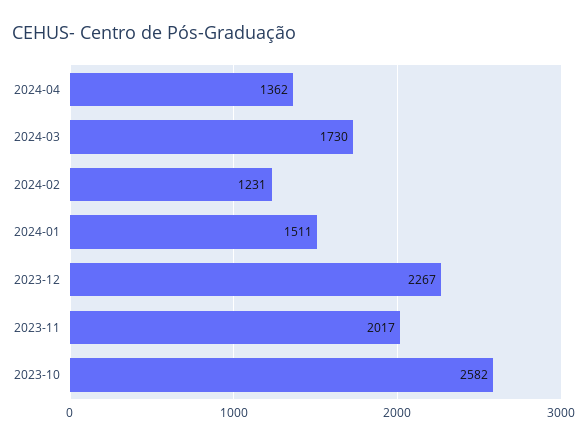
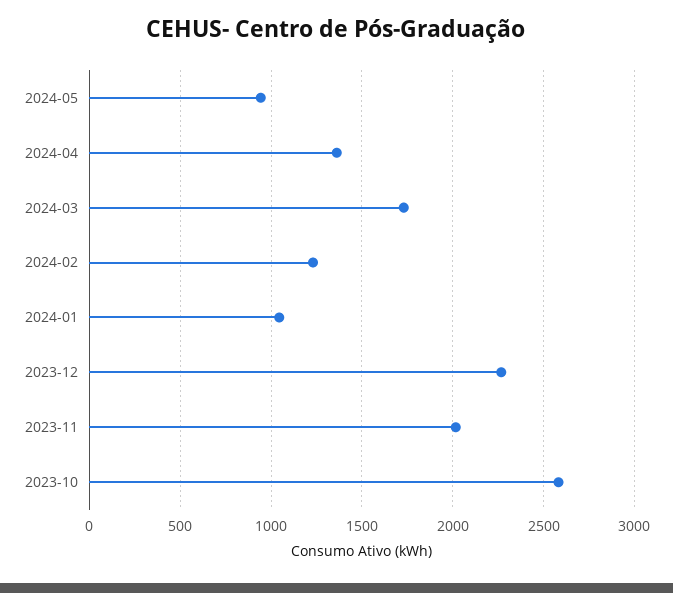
2024-01: 1511 -> 1050
2024-05: none -> 950

